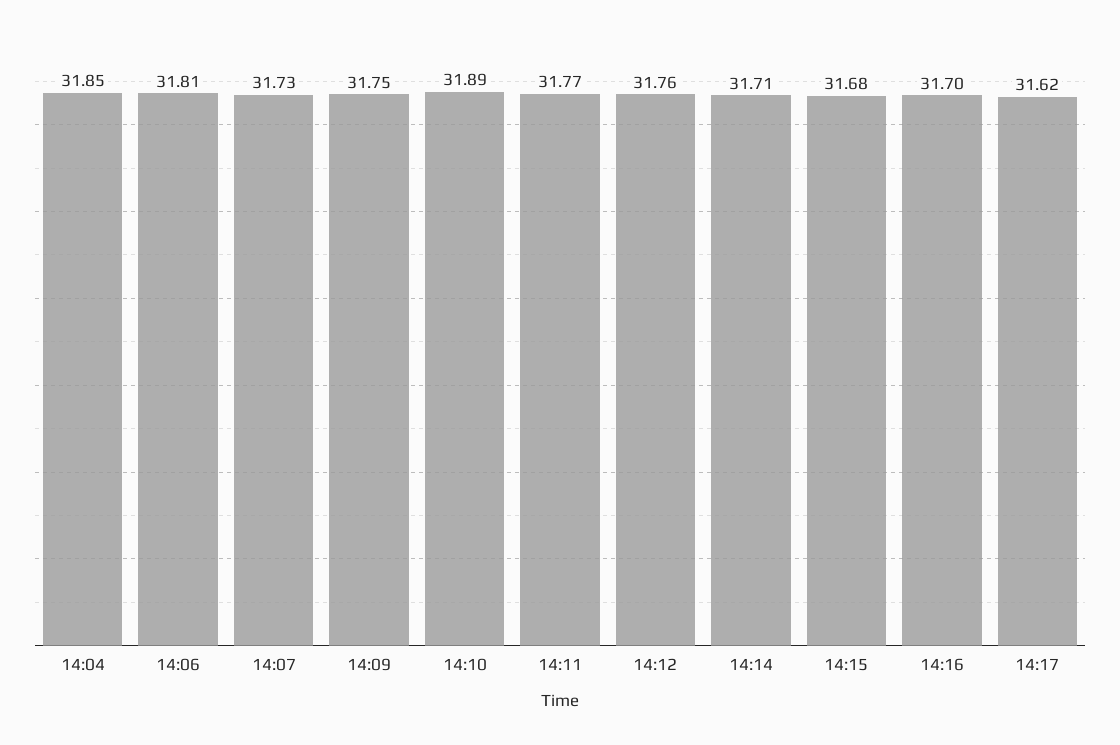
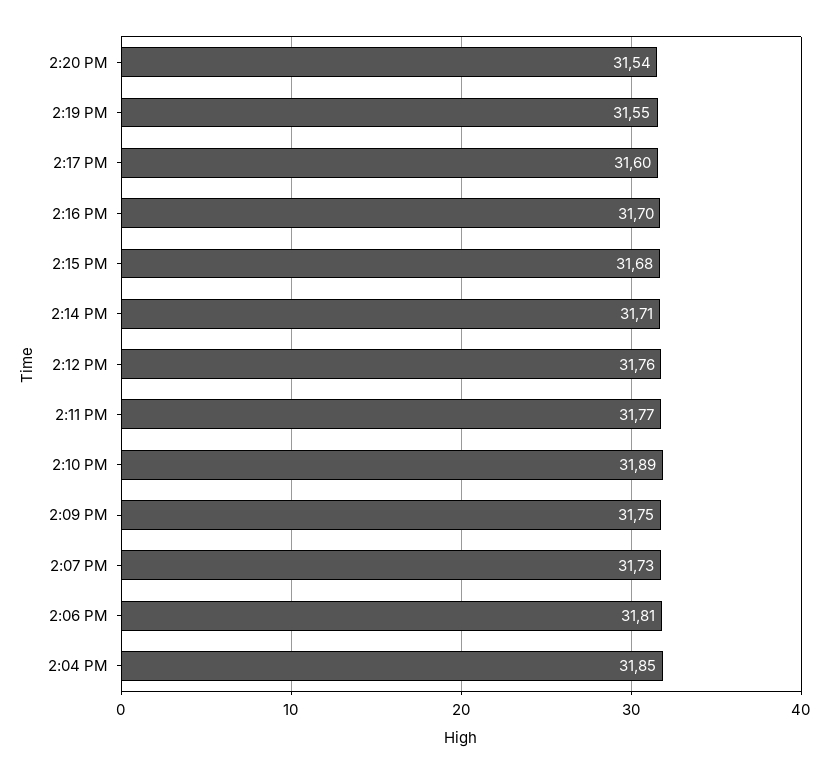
14:17: 31.62 -> 31.6
2:20 PM: none -> 31.54
2:19 PM: none -> 31.55

